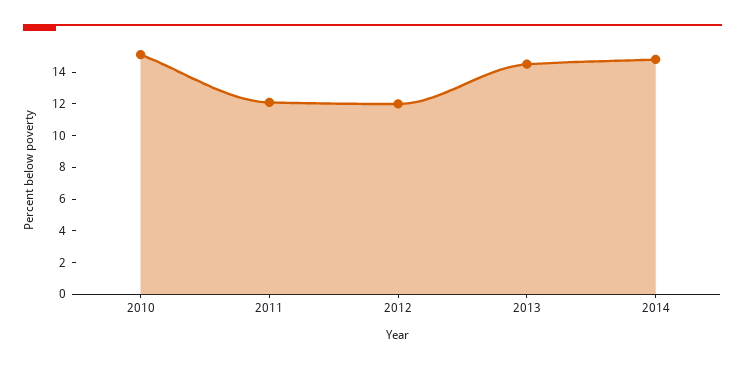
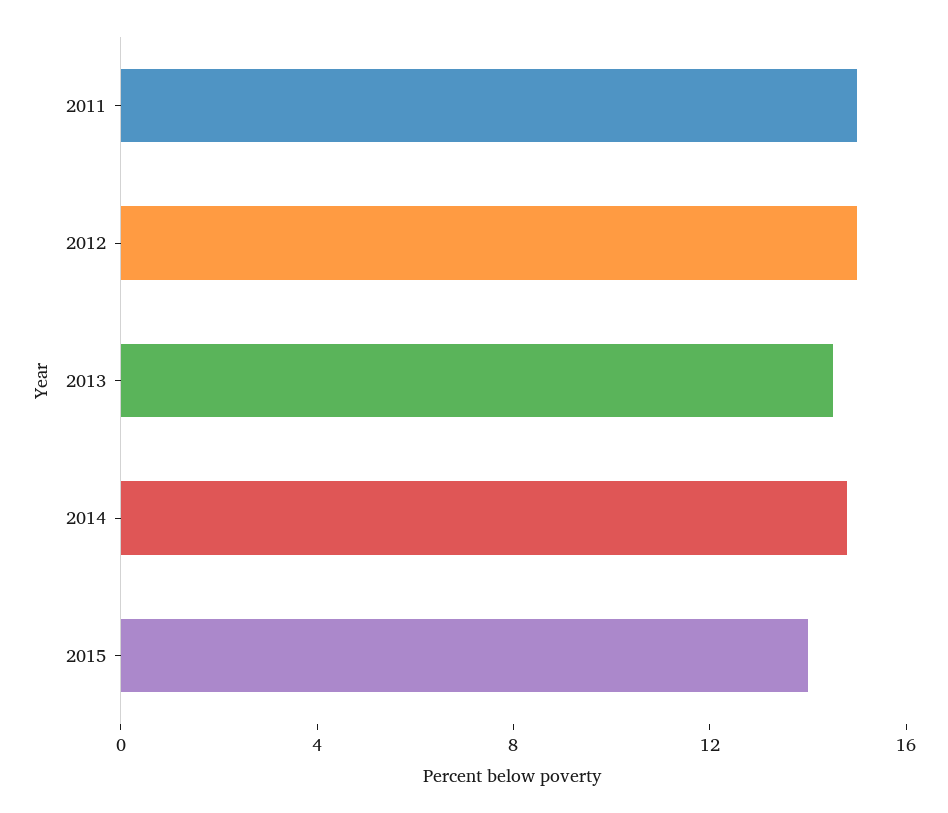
2010: 15 -> none
2011: 12 -> 15
2012: 12 -> 15
2015: none -> 14

